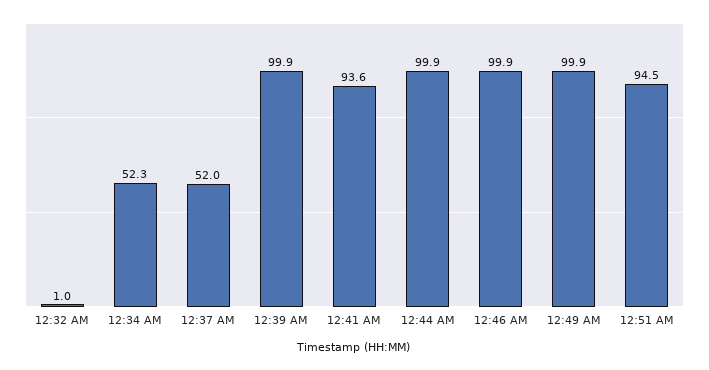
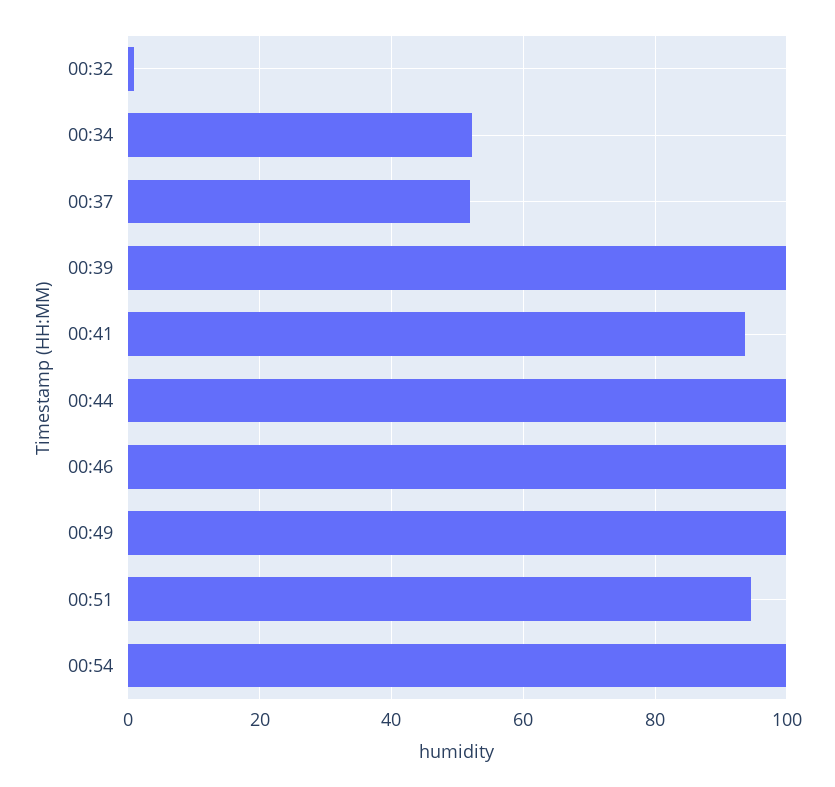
00:54: none -> 100

